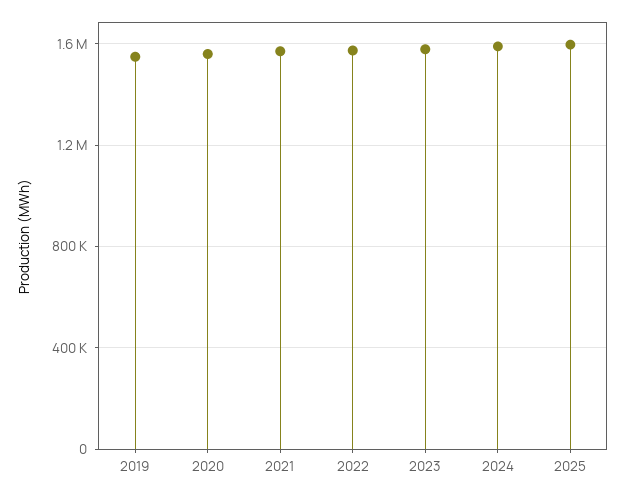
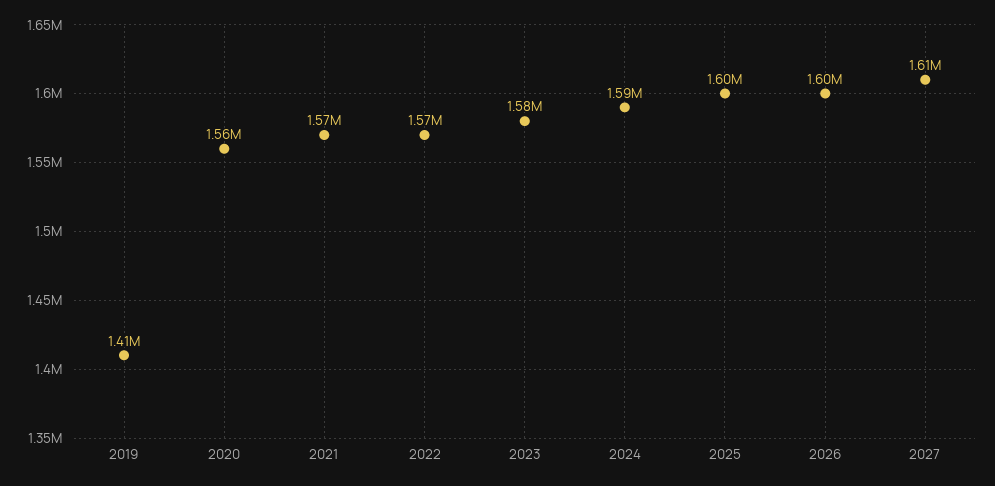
2019: 1550000 -> 1410000
2026: none -> 1600000
2027: none -> 1610000

